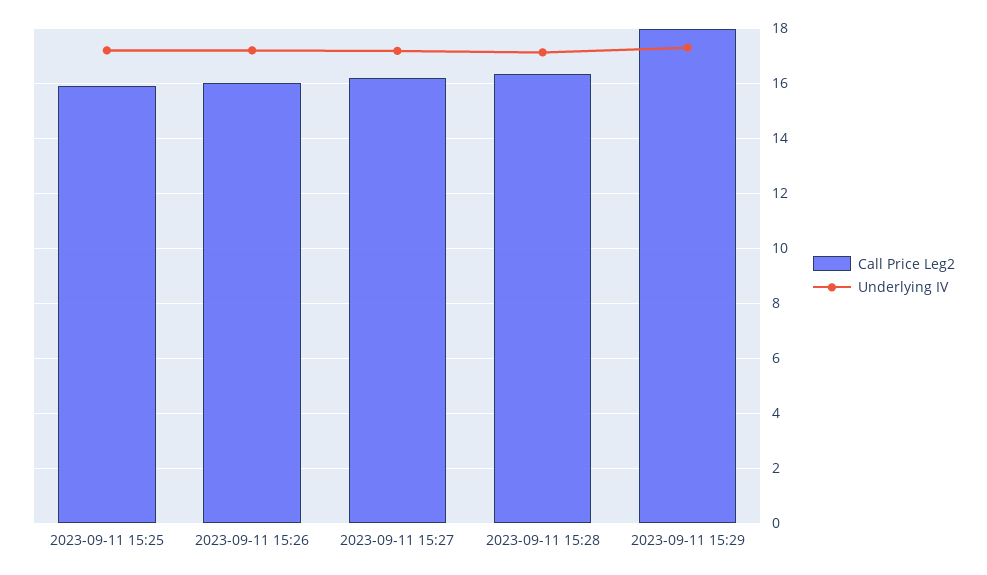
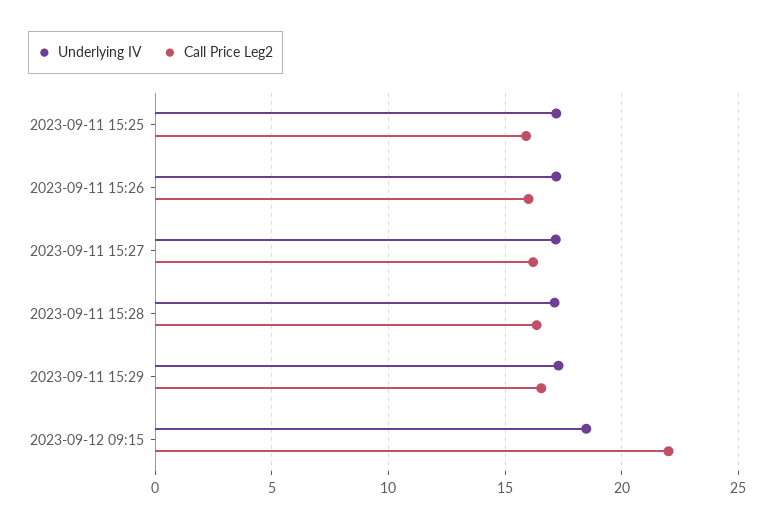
Call Price Leg2, 2023-09-11 15:29: 18 -> 16.5
Underlying IV, 2023-09-12 09:15: none -> 18.5
Call Price Leg2, 2023-09-12 09:15: none -> 22

